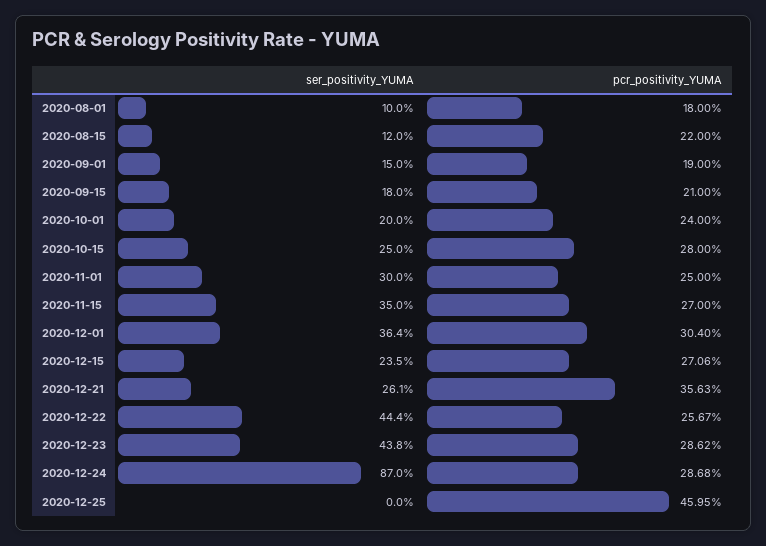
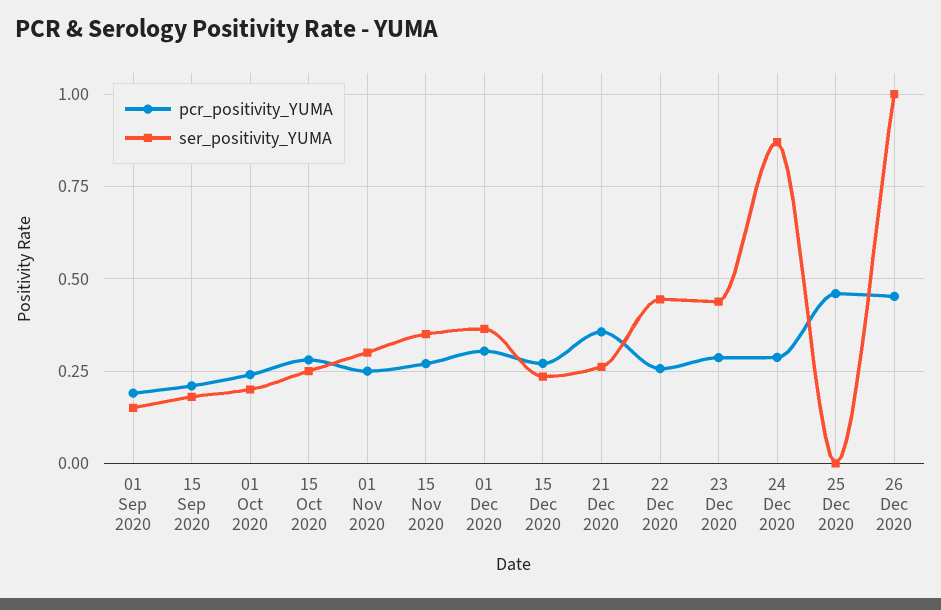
ser_positivity_YUMA, 2020-08-01: 0.1 -> none
pcr_positivity_YUMA, 2020-08-01: 0.18 -> none
ser_positivity_YUMA, 2020-08-15: 0.12 -> none
pcr_positivity_YUMA, 2020-08-15: 0.22 -> none
pcr_positivity_YUMA, 26 Dec 2020: none -> 0.45
ser_positivity_YUMA, 26 Dec 2020: none -> 1

